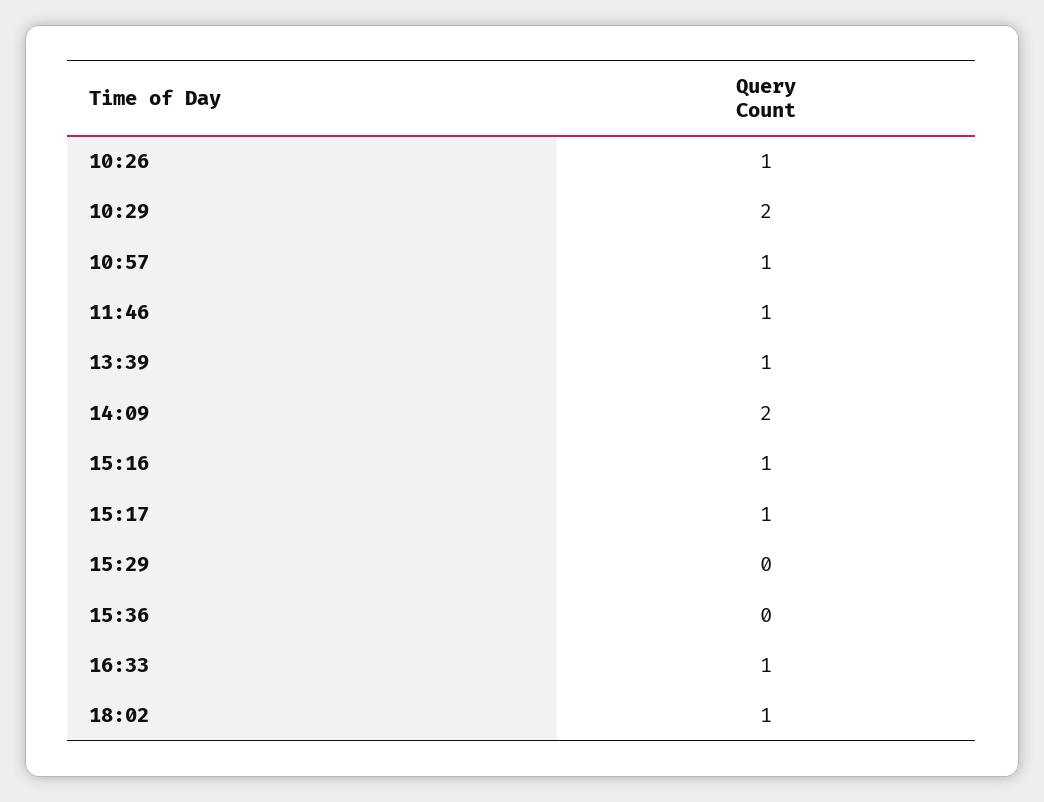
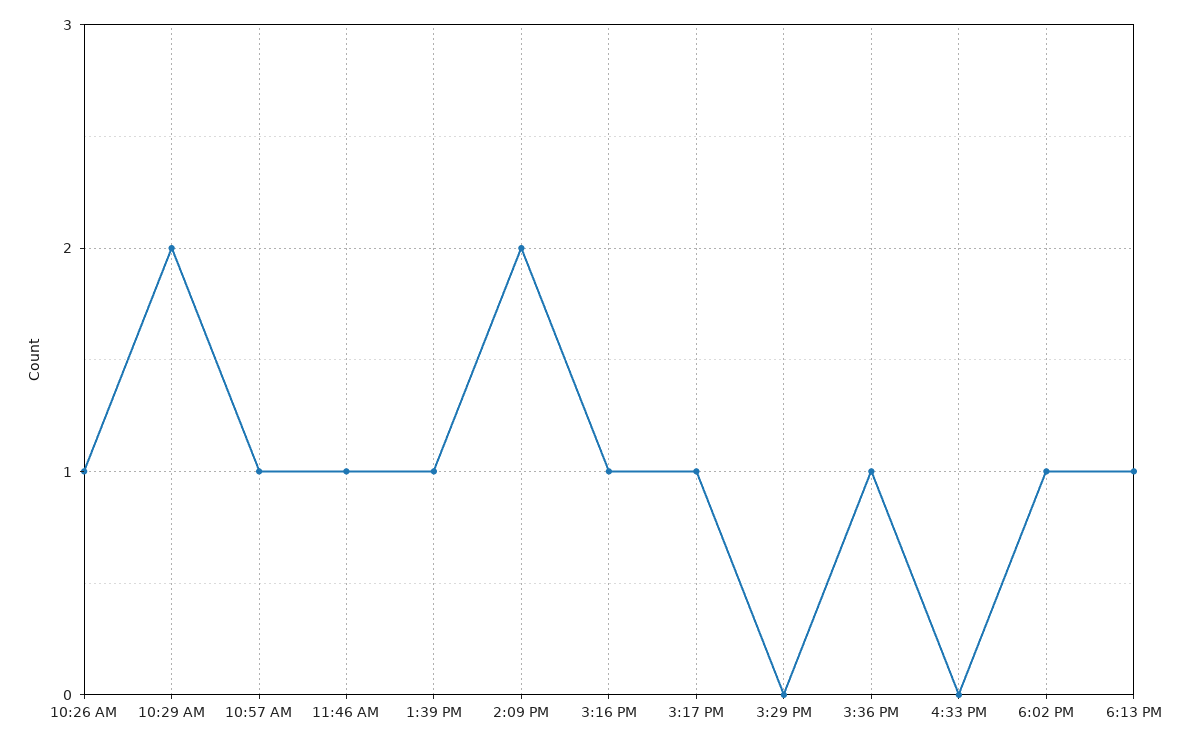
15:36: 0 -> 1
16:33: 1 -> 0
6:13 PM: none -> 1

